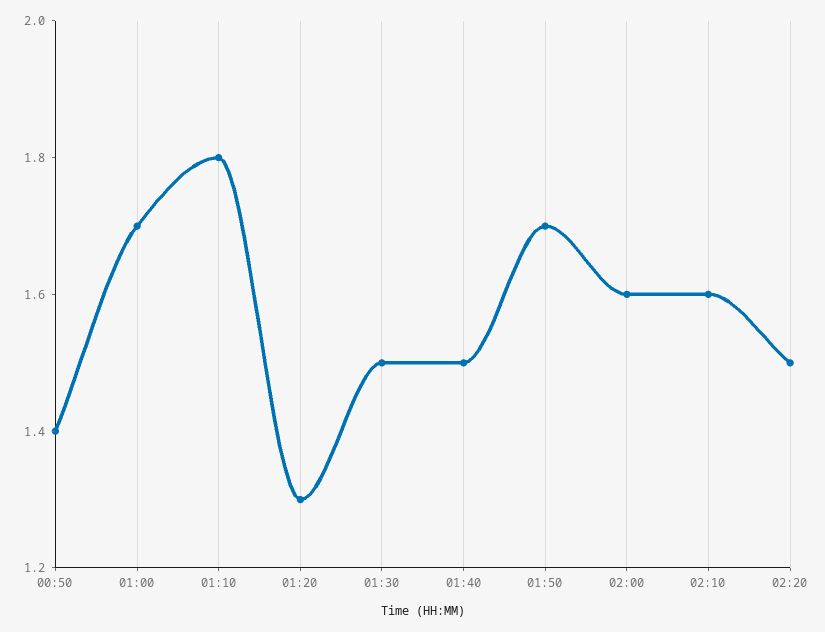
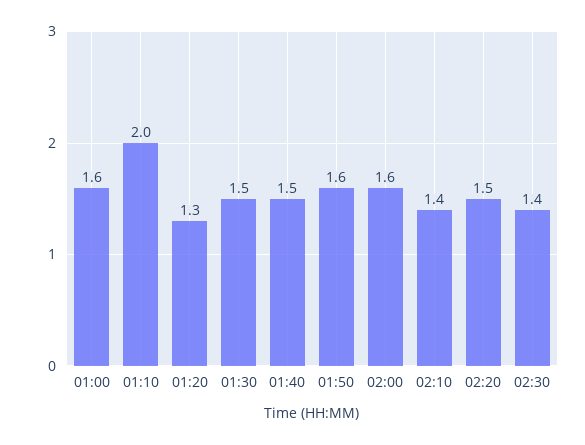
00:50: 1.4 -> none
01:00: 1.7 -> 1.6
01:10: 1.8 -> 2
01:50: 1.7 -> 1.6
02:10: 1.6 -> 1.4
02:30: none -> 1.4

